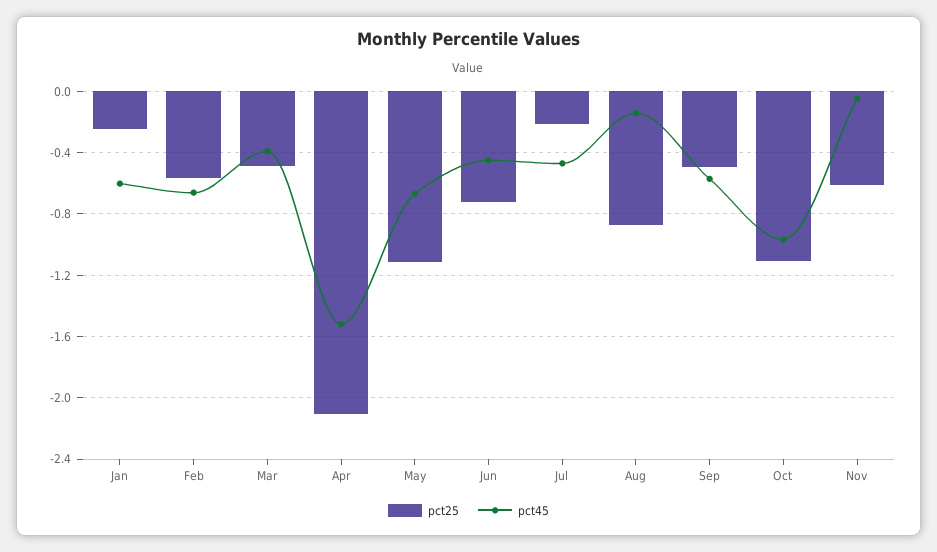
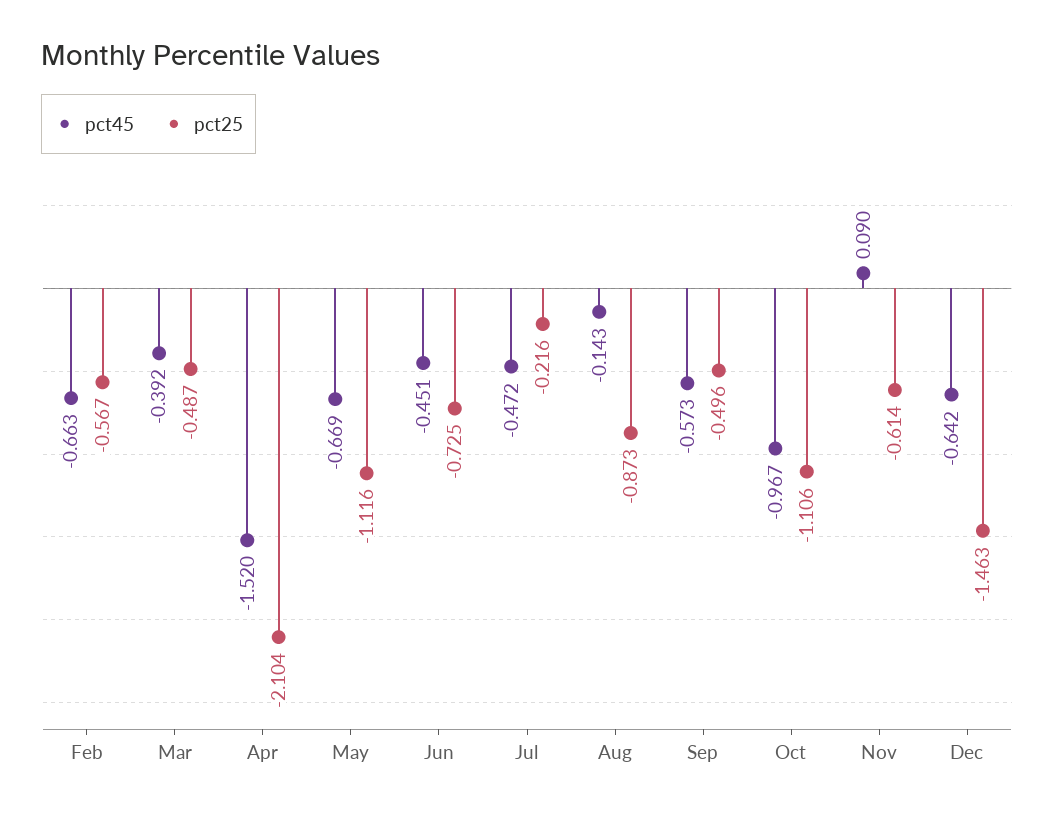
pct25, Jan: -0.25 -> none
pct45, Jan: -0.6 -> none
pct45, Nov: -0.05 -> 0.09
pct45, Dec: none -> -0.642
pct25, Dec: none -> -1.463

